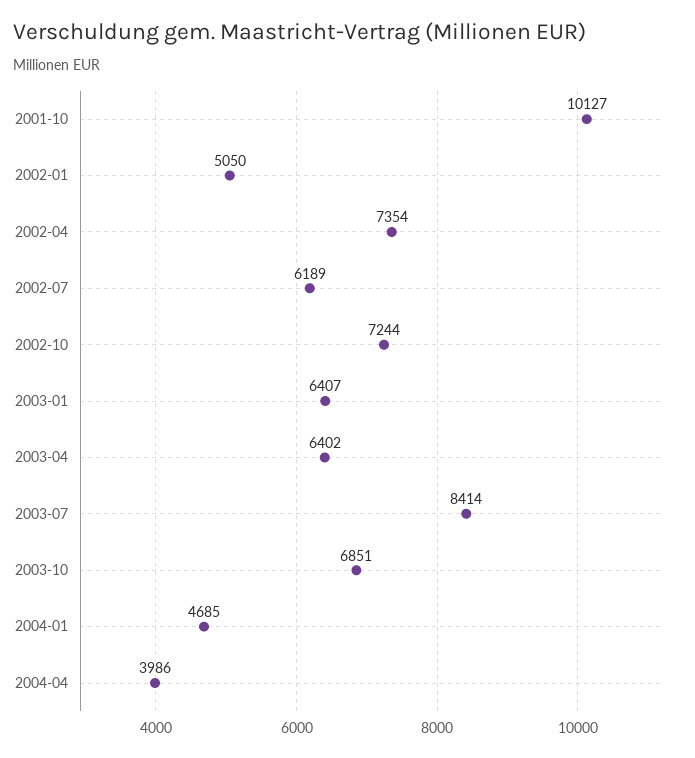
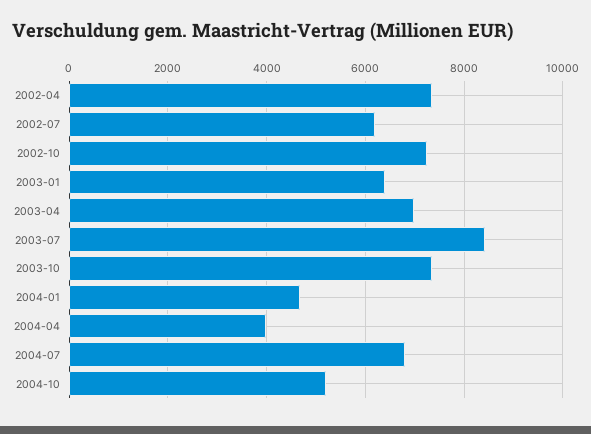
2001-10: 10127 -> none
2002-01: 5050 -> none
2003-04: 6402 -> 7000
2003-10: 6851 -> 7400
2004-07: none -> 6800
2004-10: none -> 5200

